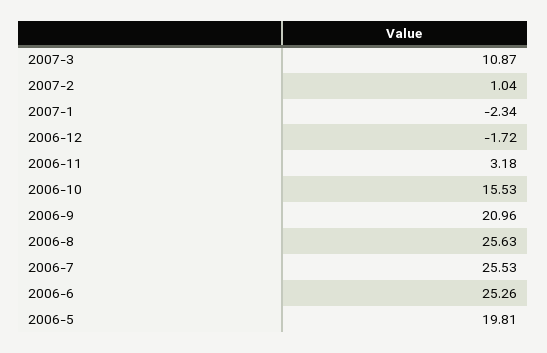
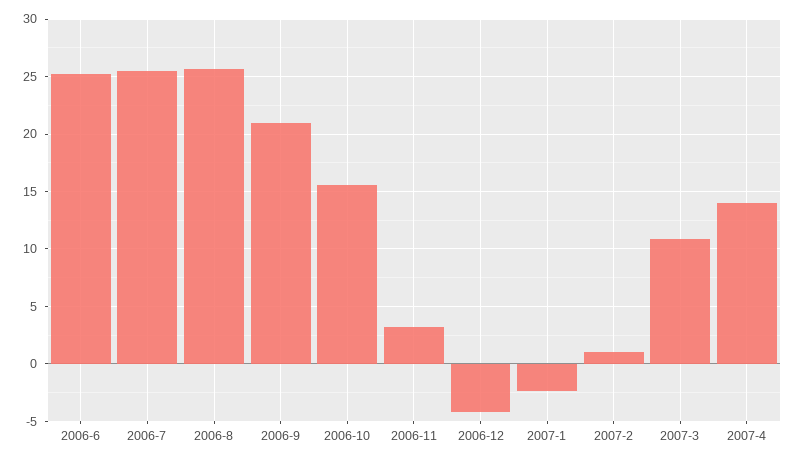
2006-12: -1.72 -> -4
2006-5: 19.81 -> none
2007-4: none -> 14

